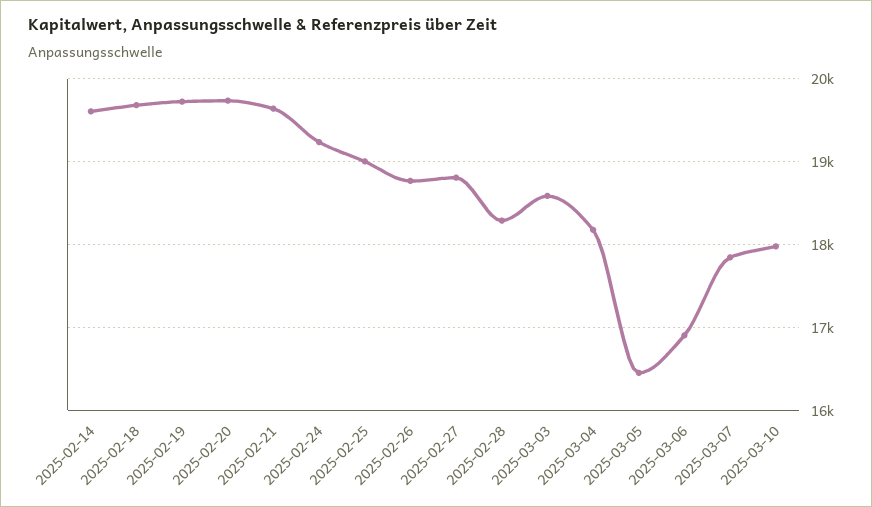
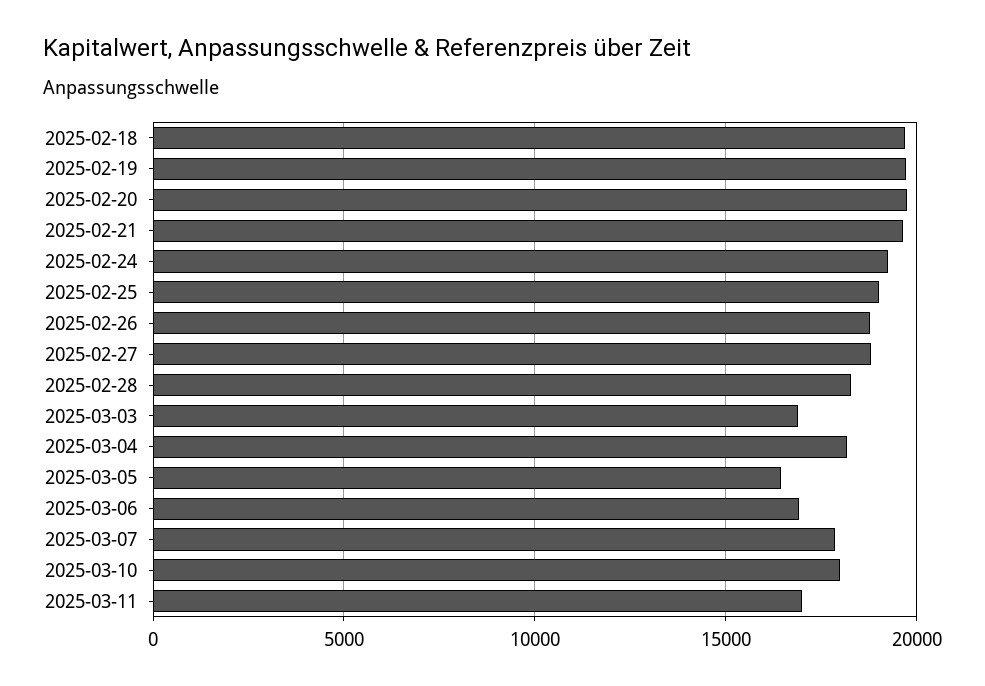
2025-02-14: 19600 -> none
2025-03-03: 18600 -> 17000
2025-03-11: none -> 17000

